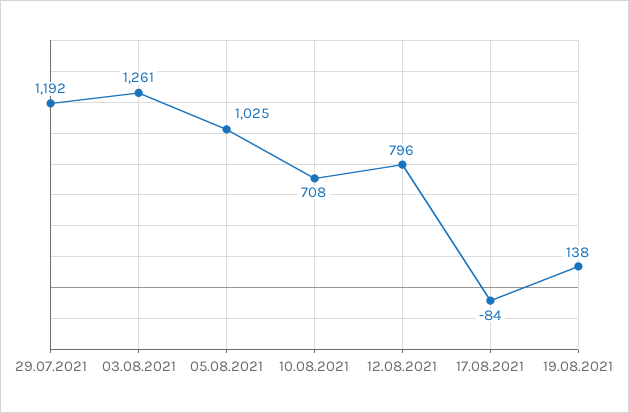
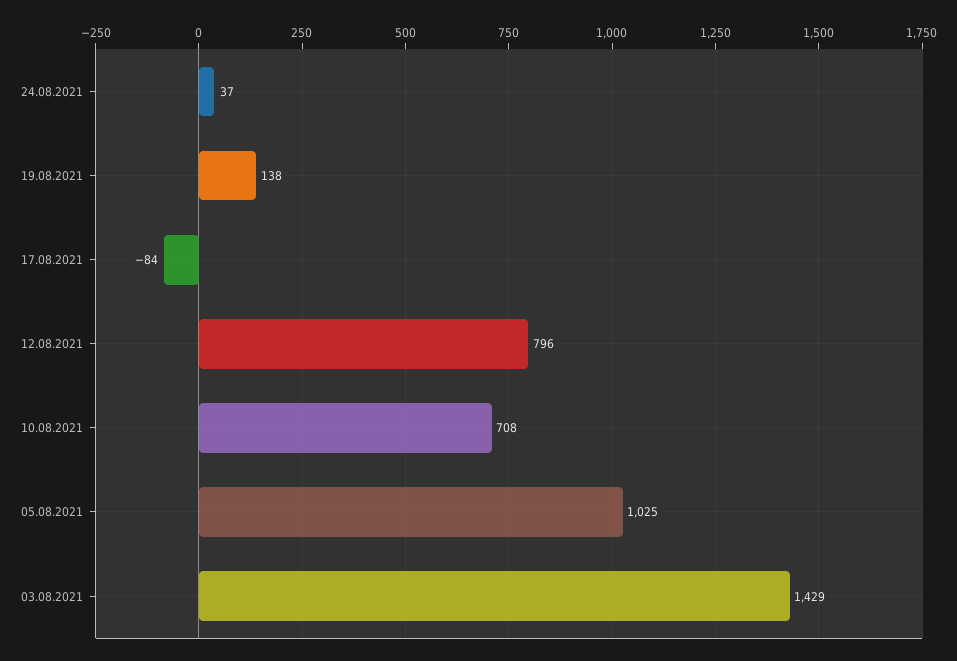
29.07.2021: 1192 -> none
03.08.2021: 1261 -> 1429
24.08.2021: none -> 37

